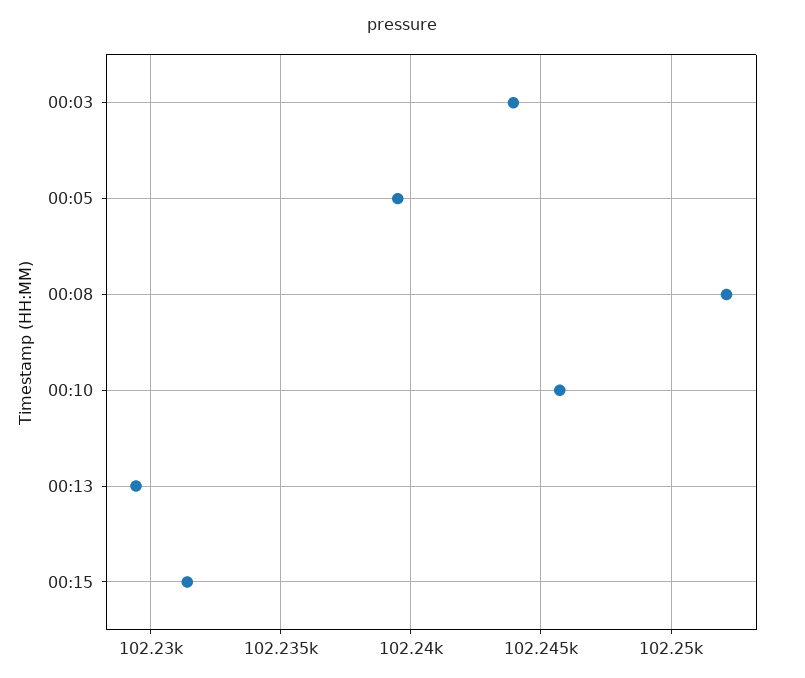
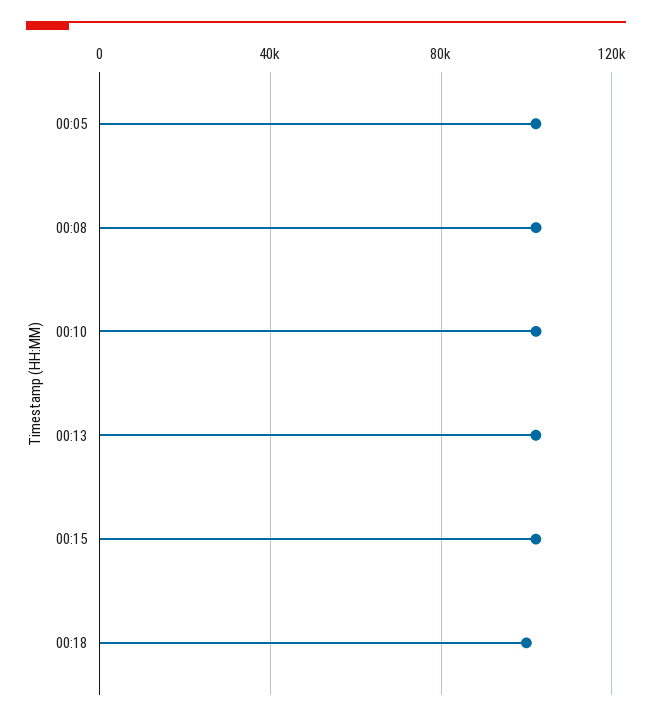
00:03: 102244 -> none
00:18: none -> 100000

